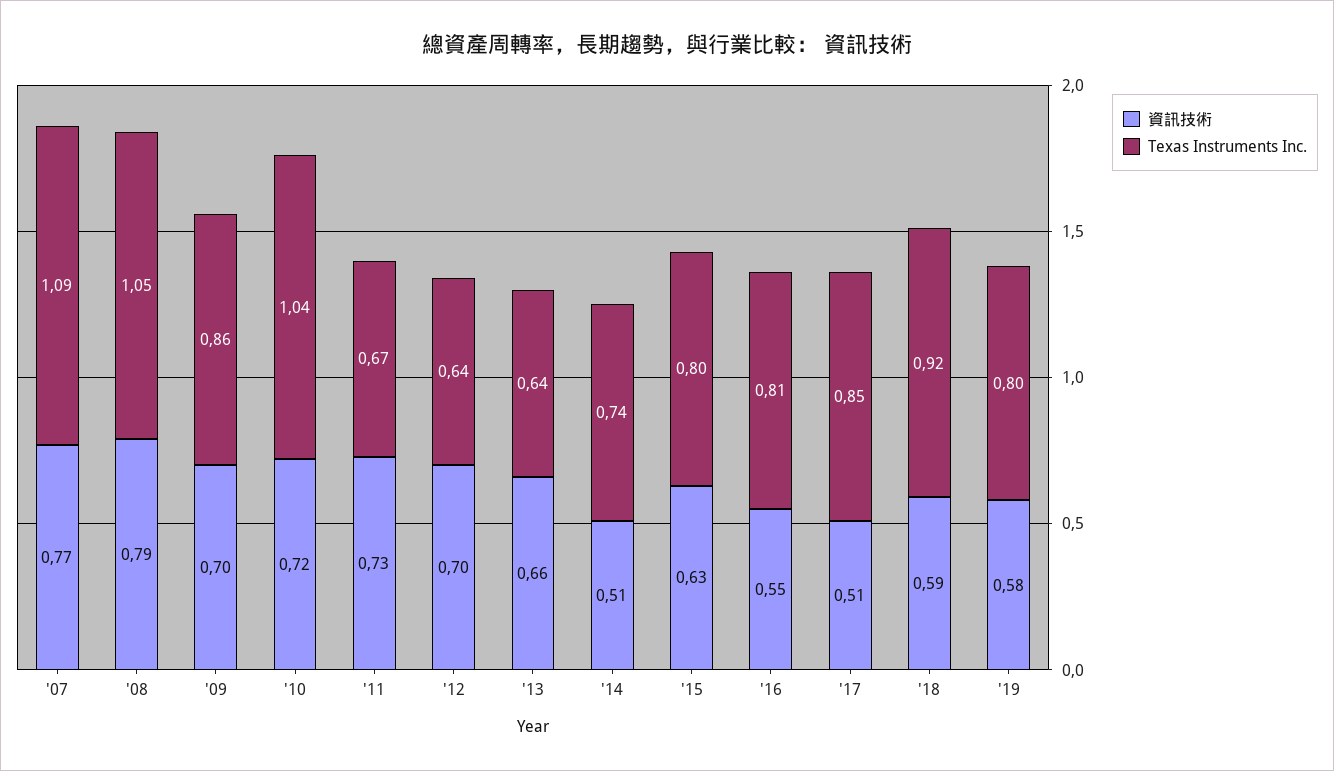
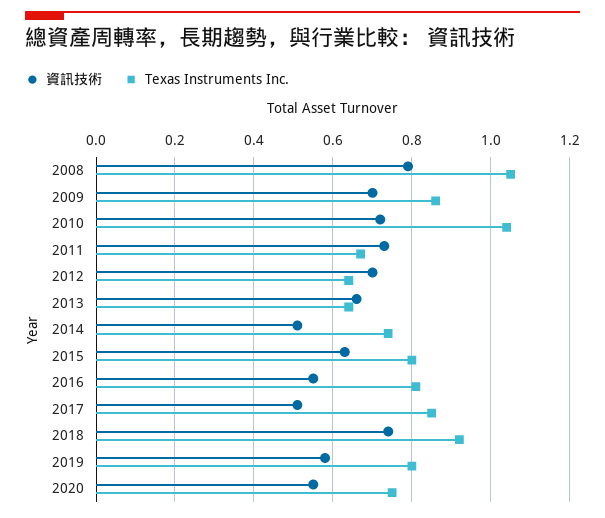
資訊技術, '07: 0.77 -> none
Texas Instruments Inc., '07: 1.09 -> none
資訊技術, '18: 0.59 -> 0.75
資訊技術, 2020: none -> 0.55
Texas Instruments Inc., 2020: none -> 0.75

